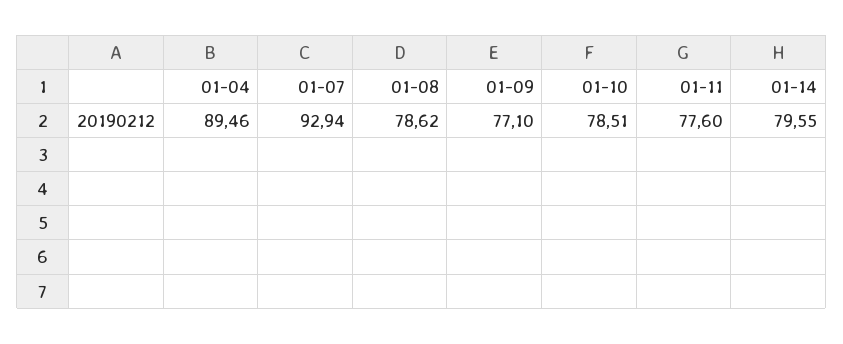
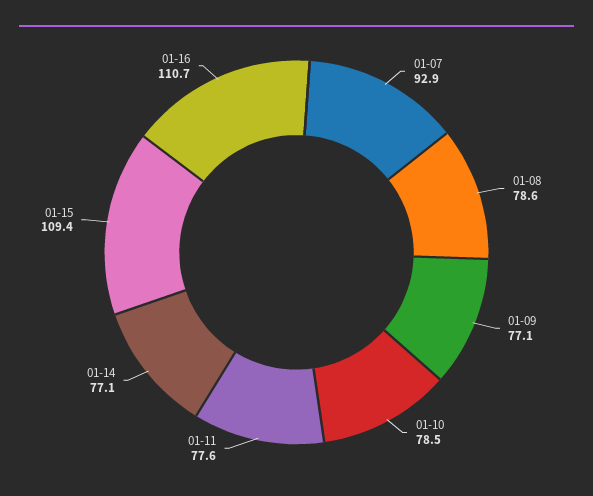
01-04: 89.46 -> none
01-14: 79.55 -> 77.1
01-15: none -> 109.4
01-16: none -> 110.7

